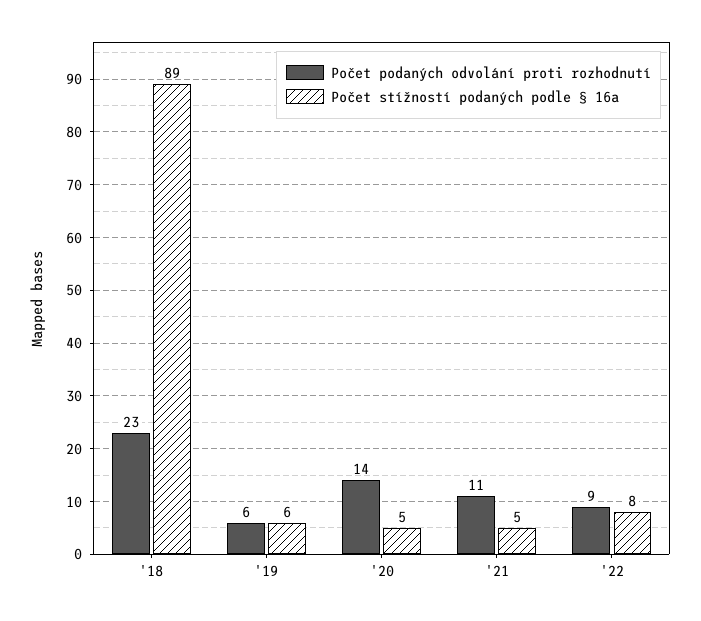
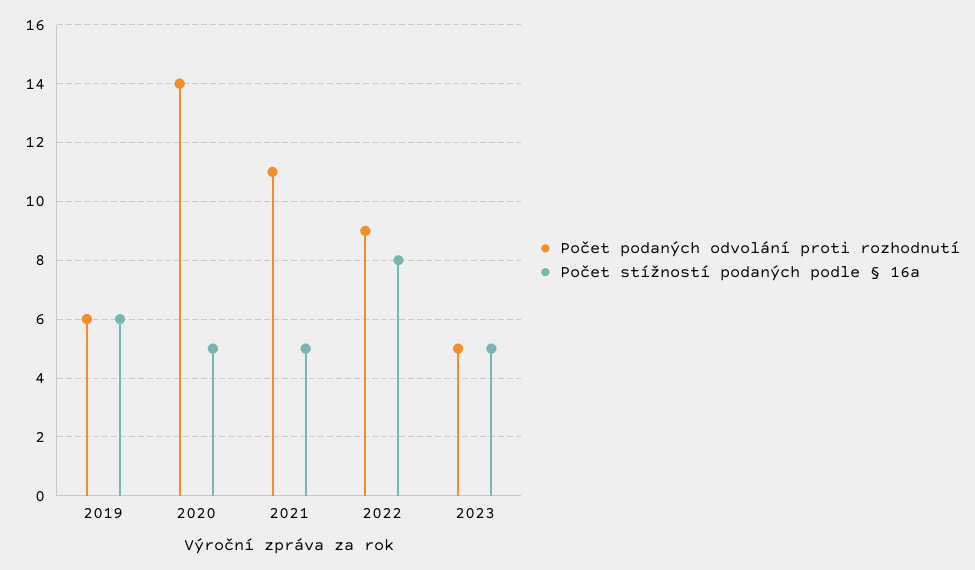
Počet podaných odvolání proti rozhodnutí, '18: 23 -> none
Počet stížností podaných podle § 16a, '18: 89 -> none
Počet podaných odvolání proti rozhodnutí, 2023: none -> 5
Počet stížností podaných podle § 16a, 2023: none -> 5

